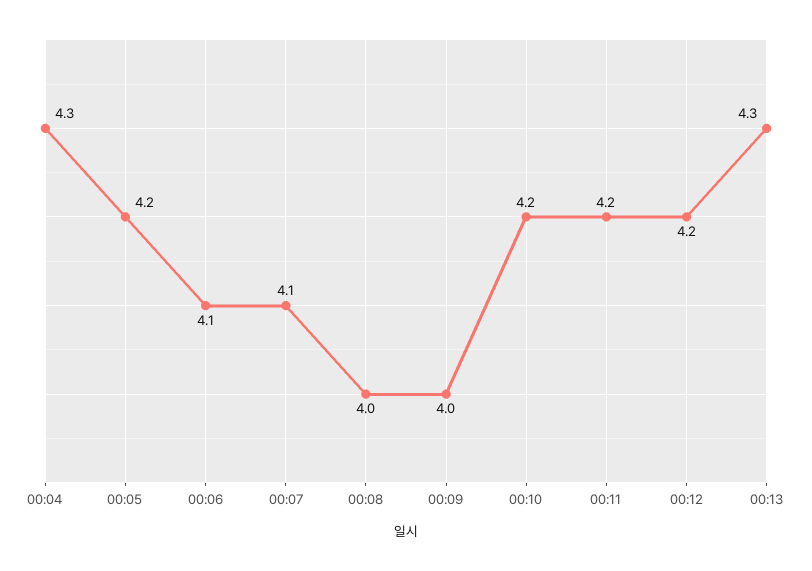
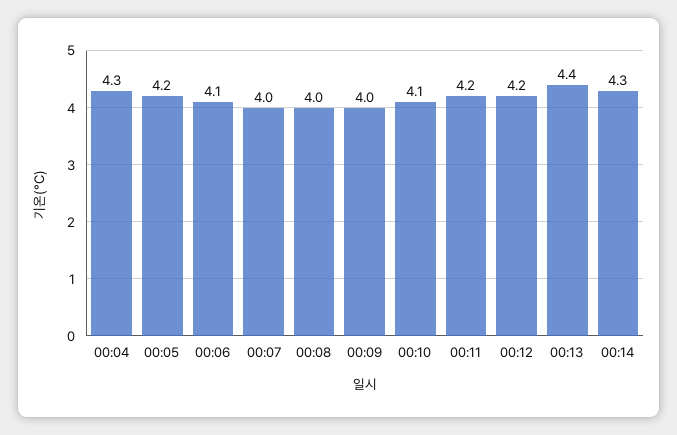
00:07: 4.1 -> 4
00:10: 4.2 -> 4.1
00:13: 4.3 -> 4.4
00:14: none -> 4.3

